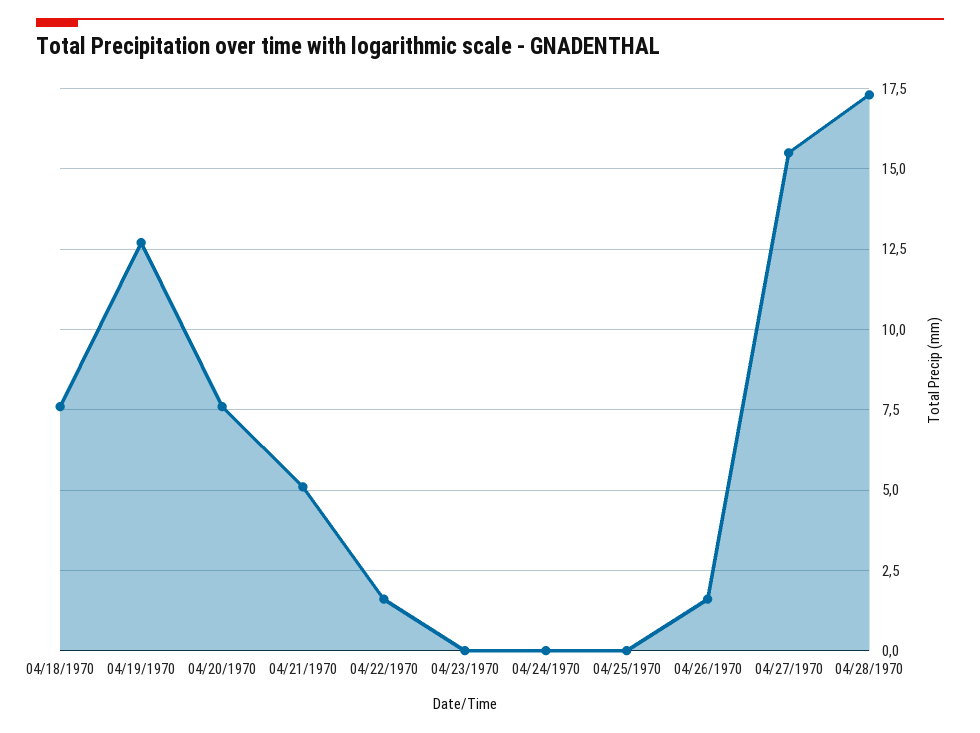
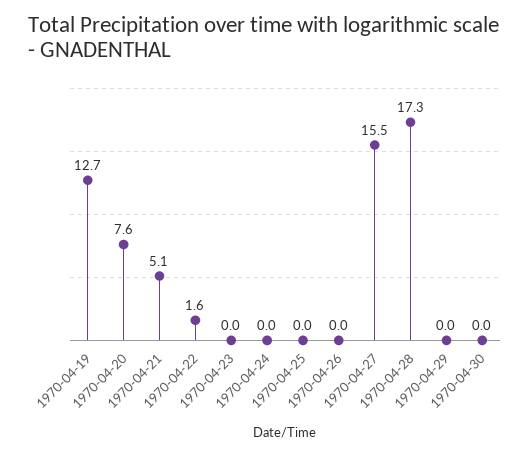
04/18/1970: 7.5 -> none
04/26/1970: 1.5 -> 0
1970-04-29: none -> 0
1970-04-30: none -> 0

